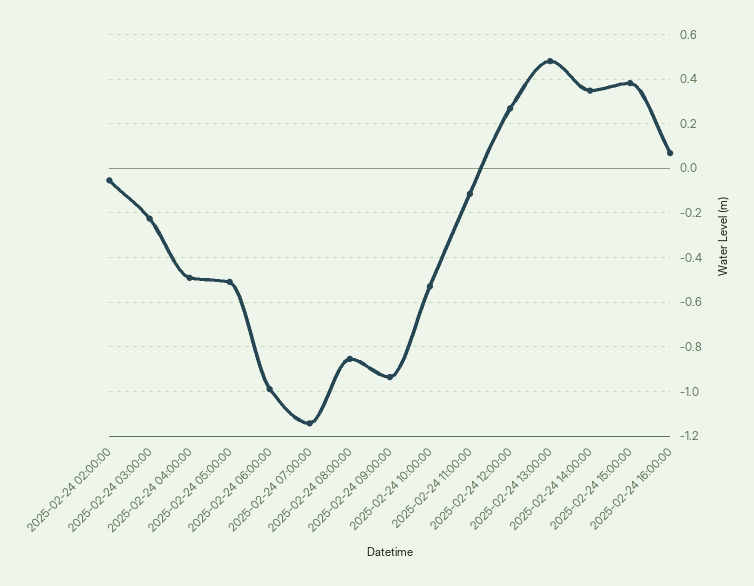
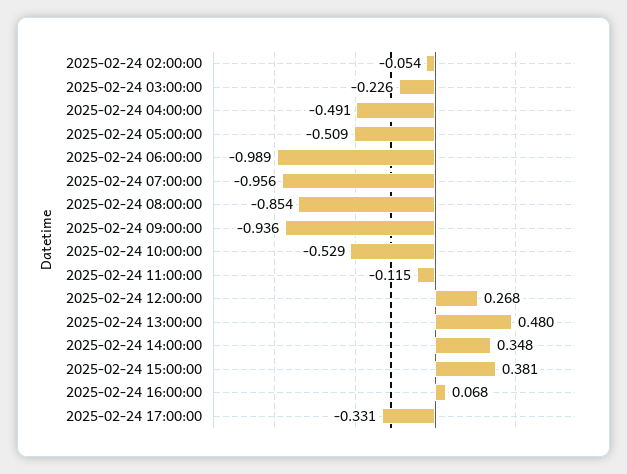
2025-02-24 07:00:00: -1.15 -> -0.956
2025-02-24 17:00:00: none -> -0.331

